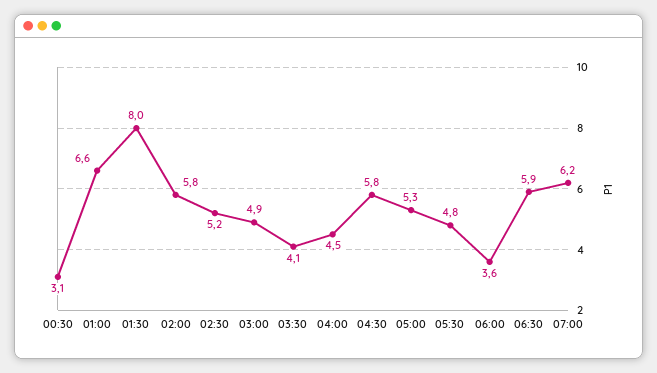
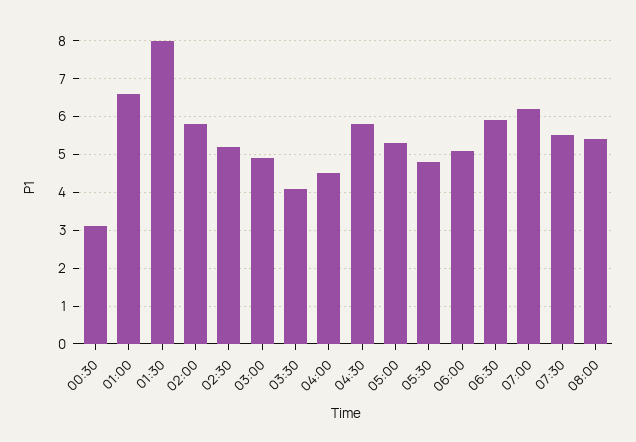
06:00: 3.6 -> 5
07:30: none -> 5.5
08:00: none -> 5.5

